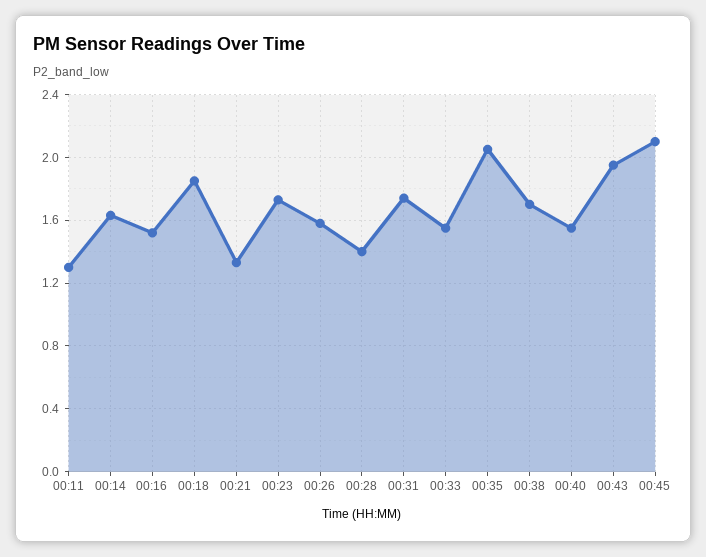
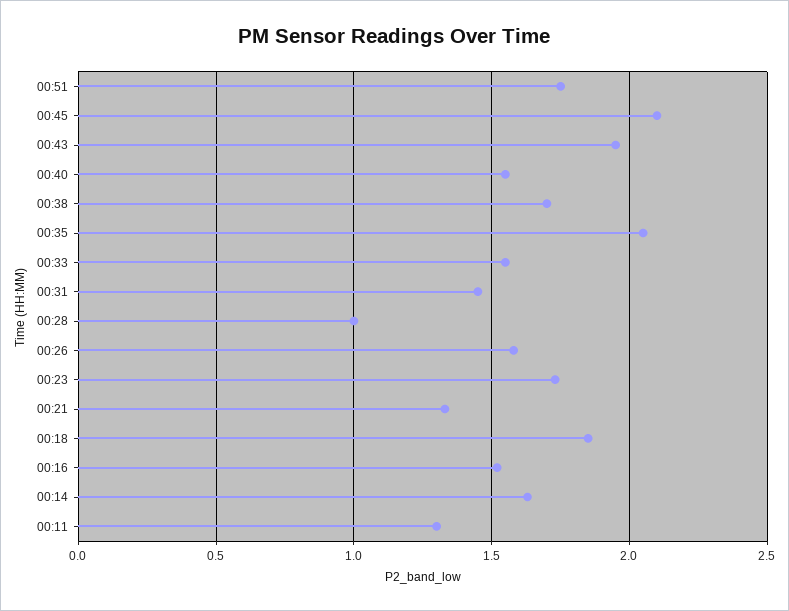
00:28: 1.4 -> 1
00:31: 1.75 -> 1.45
00:51: none -> 1.75

